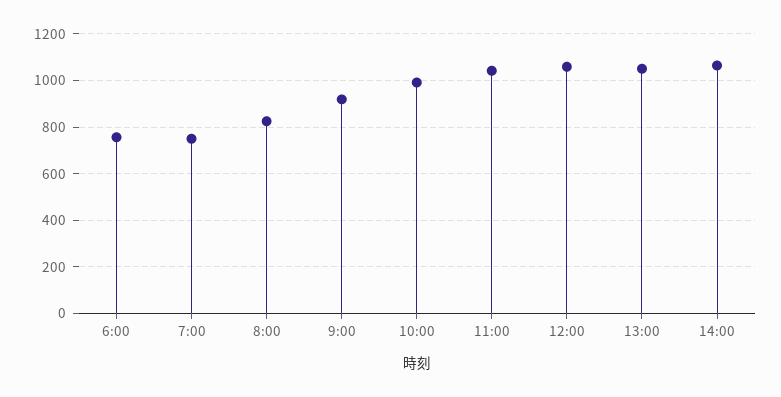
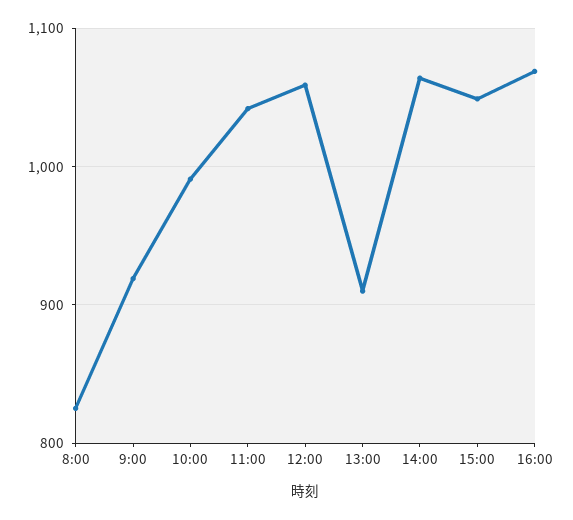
6:00: 750 -> none
7:00: 750 -> none
13:00: 1050 -> 910
15:00: none -> 1050
16:00: none -> 1070

